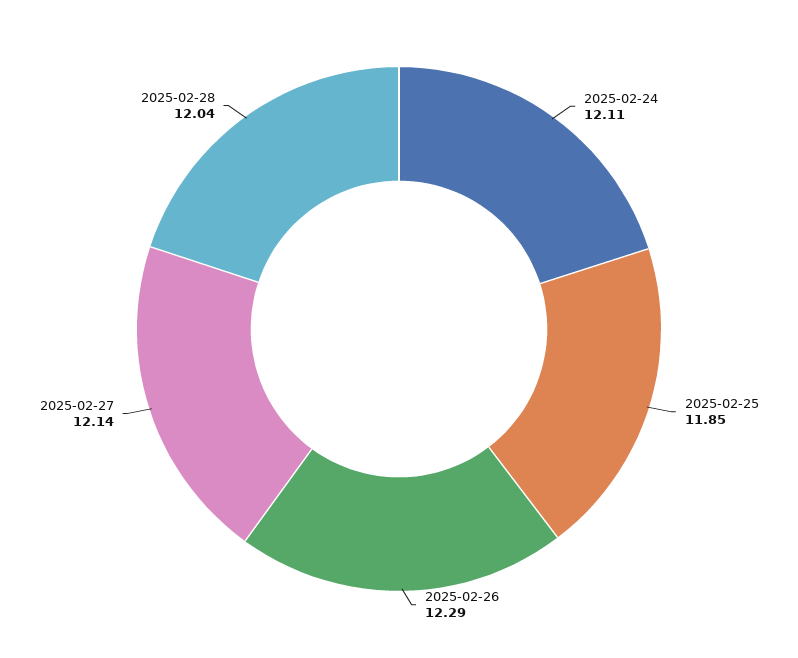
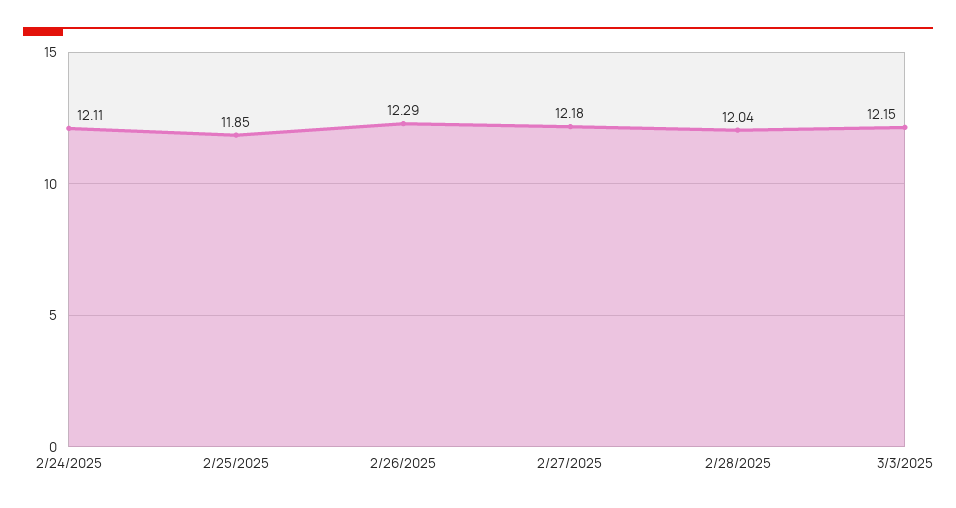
2025-02-27: 12.14 -> 12.18
3/3/2025: none -> 12.15

